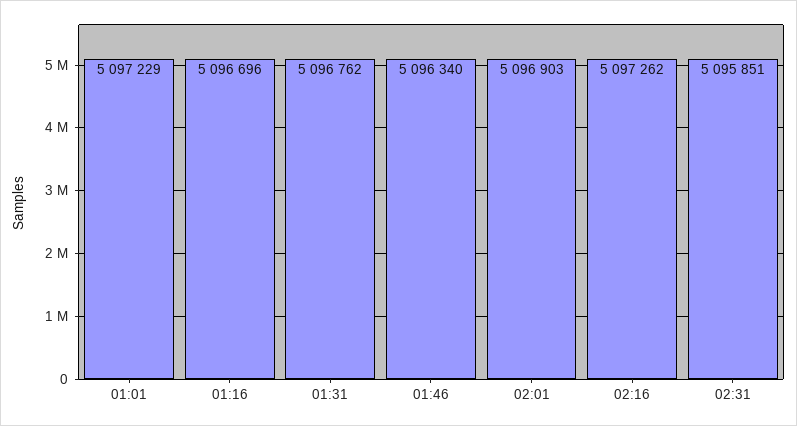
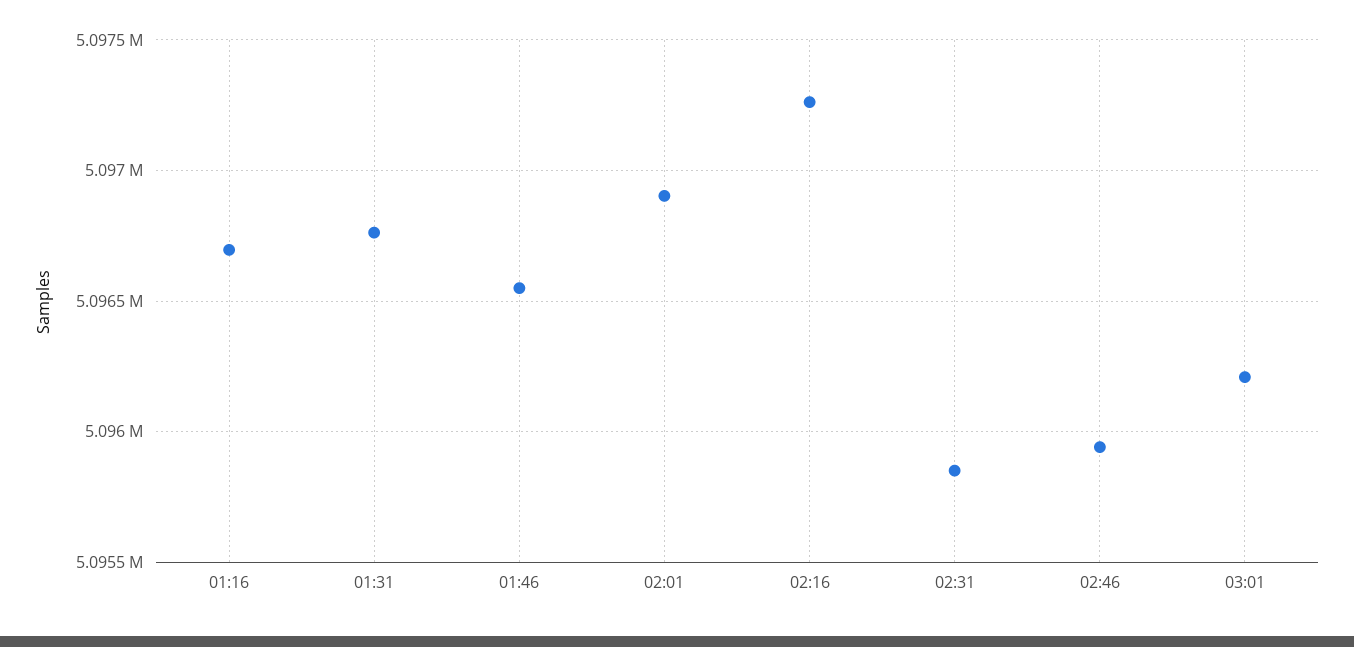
01:01: 5097229 -> none
01:46: 5096340 -> 5096550
02:46: none -> 5095950
03:01: none -> 5096200

